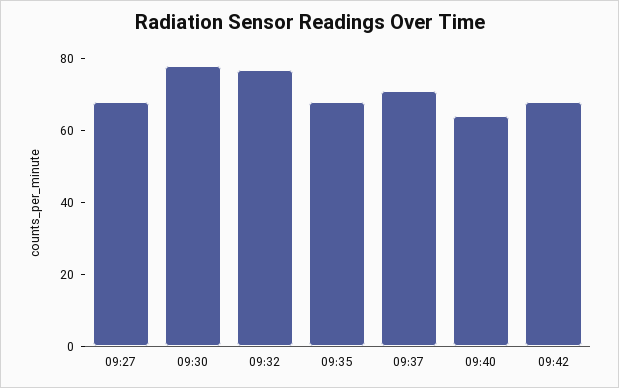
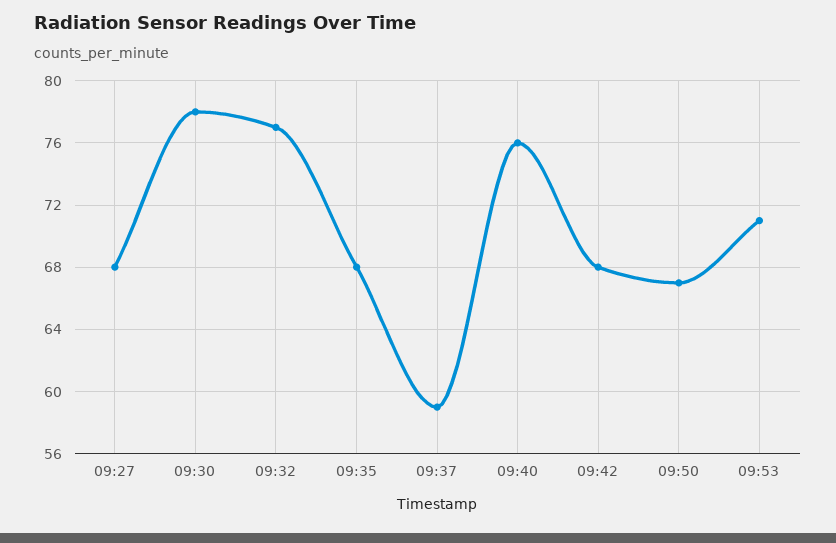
09:37: 70 -> 59
09:40: 65 -> 76
09:50: none -> 67
09:53: none -> 71

